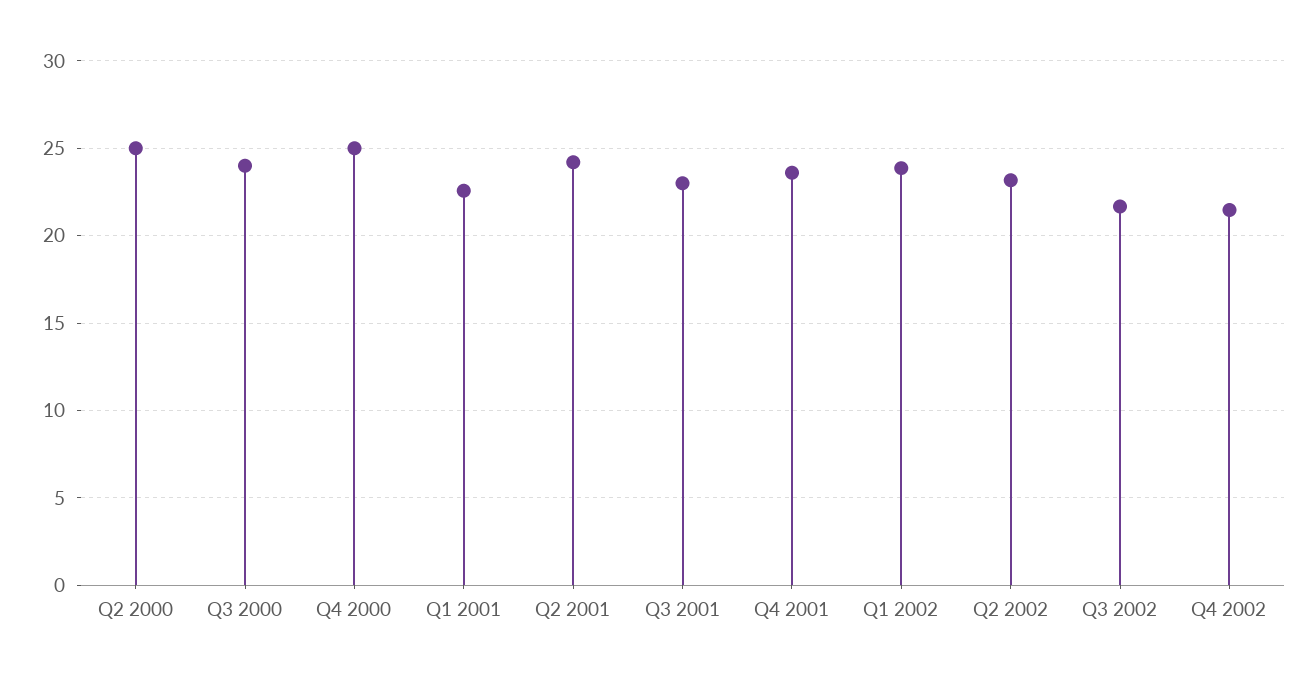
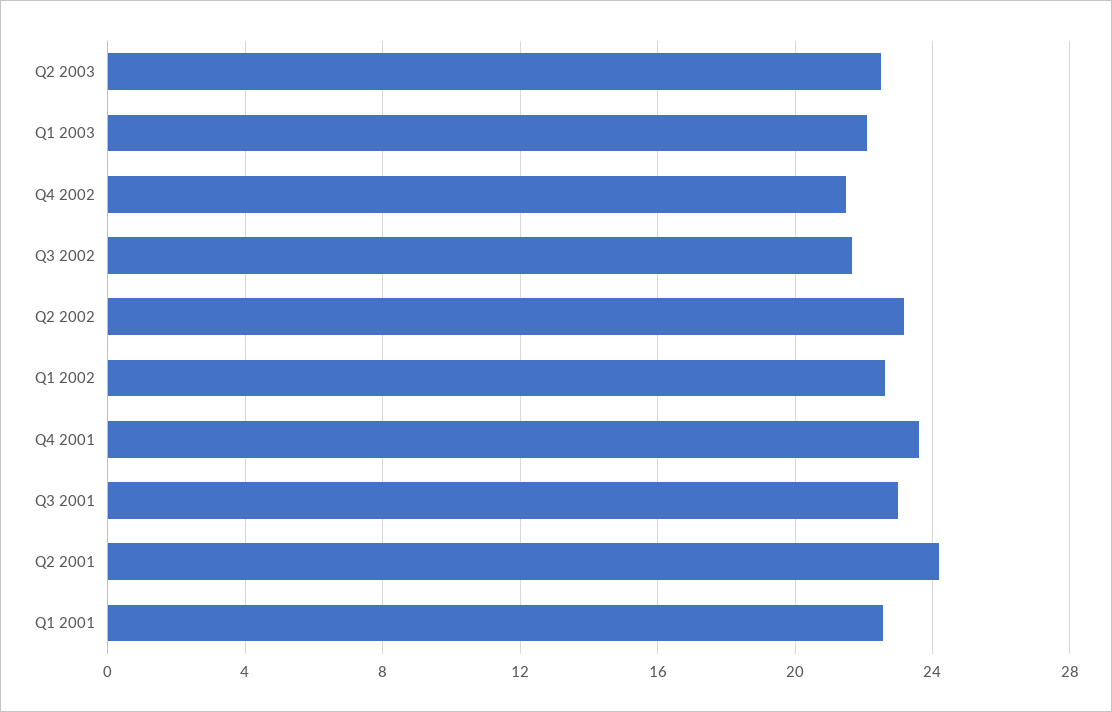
Q2 2000: 25 -> none
Q3 2000: 24 -> none
Q4 2000: 25 -> none
Q1 2002: 24 -> 22.5
Q2 2003: none -> 22.5
Q1 2003: none -> 22

